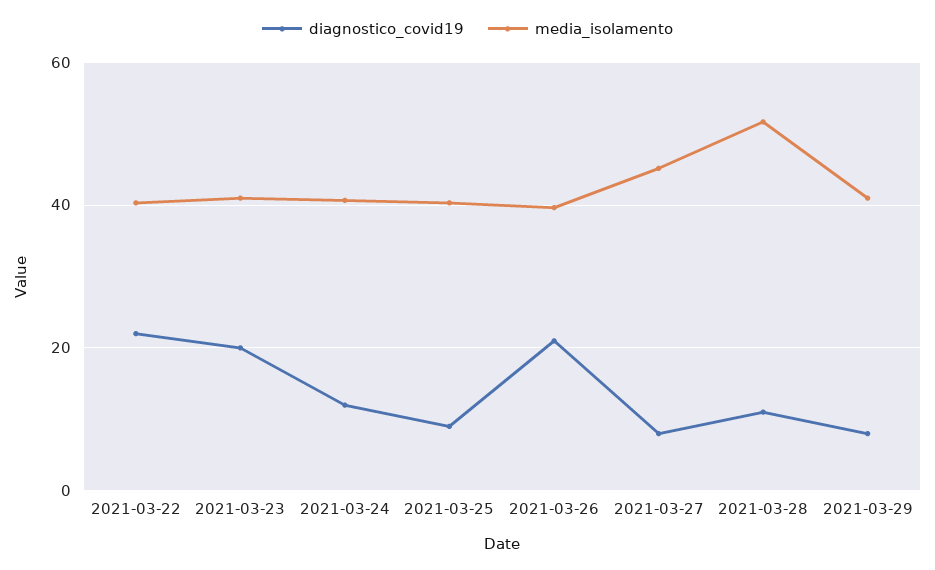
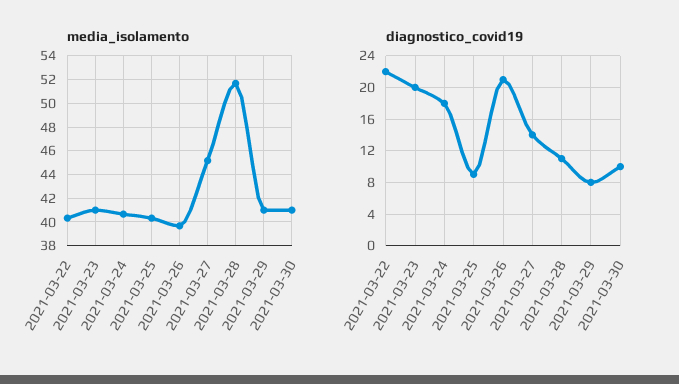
diagnostico_covid19, 2021-03-24: 12 -> 18
diagnostico_covid19, 2021-03-27: 8 -> 14
media_isolamento, 2021-03-30: none -> 41
diagnostico_covid19, 2021-03-30: none -> 10

